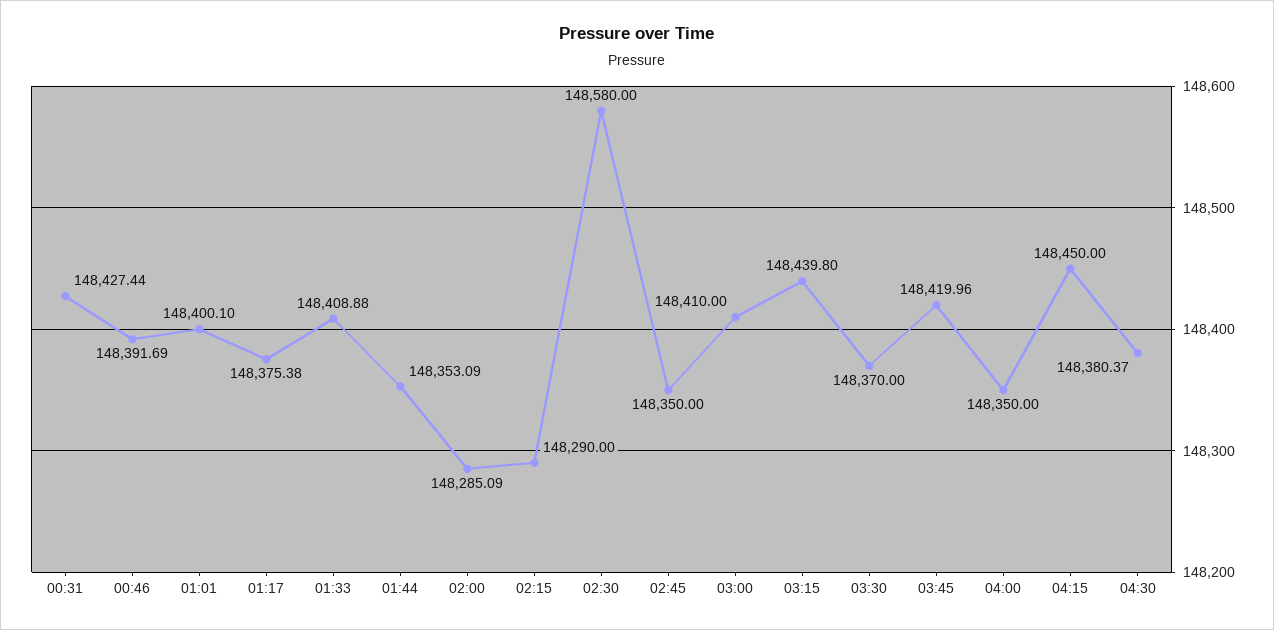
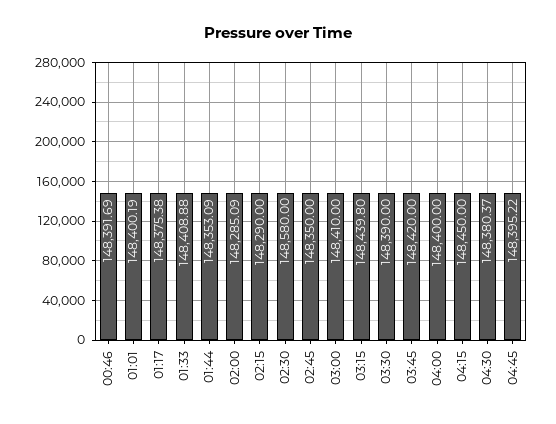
00:31: 148427.44 -> none
01:01: 148400.1 -> 148400.19
03:30: 148370 -> 148390
03:45: 148419.96 -> 148420
04:00: 148350 -> 148400
04:45: none -> 148395.22

